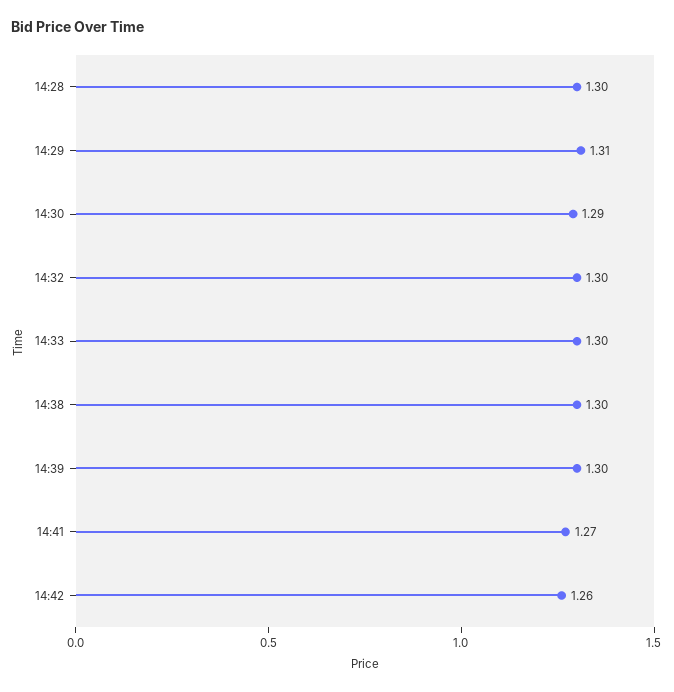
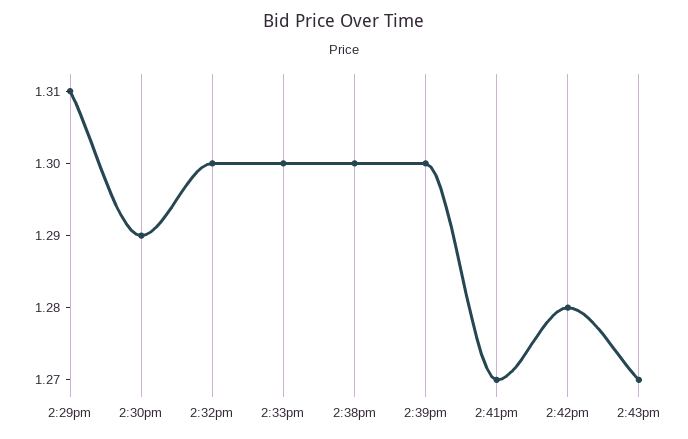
14:28: 1.3 -> none
14:42: 1.26 -> 1.28
2:43pm: none -> 1.27

